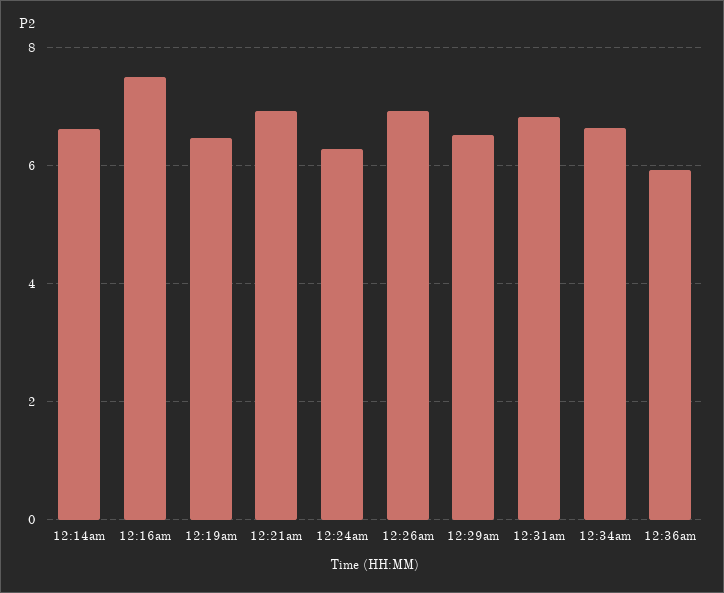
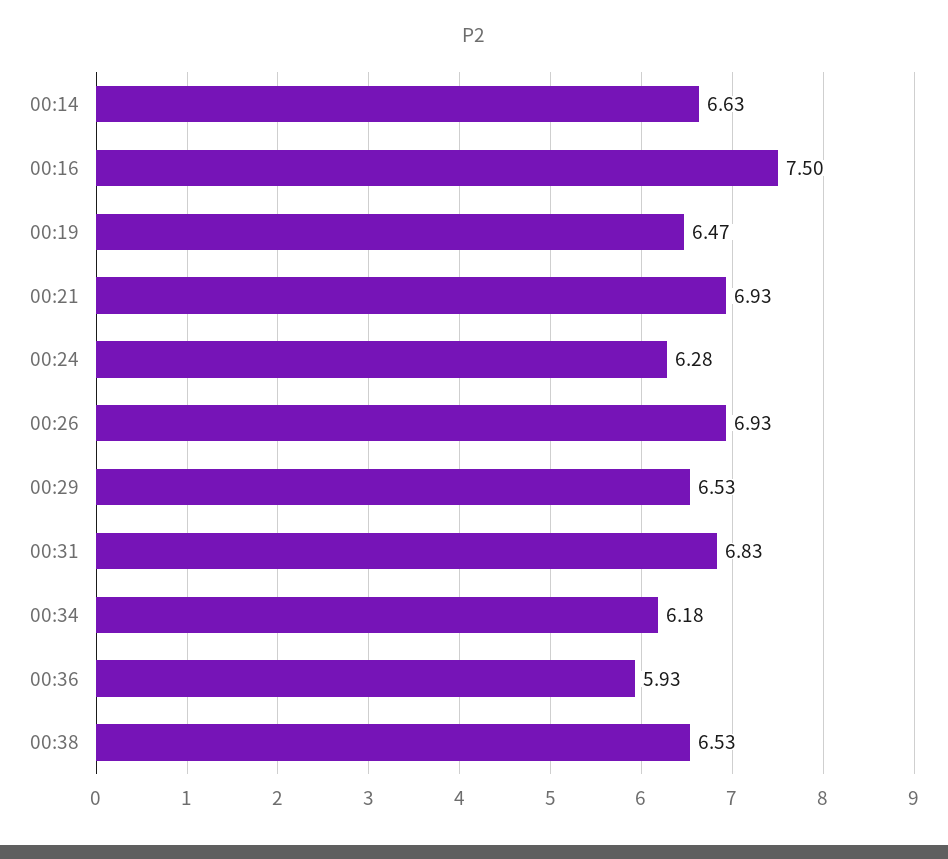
12:34am: 6.6 -> 6.18
00:38: none -> 6.53

